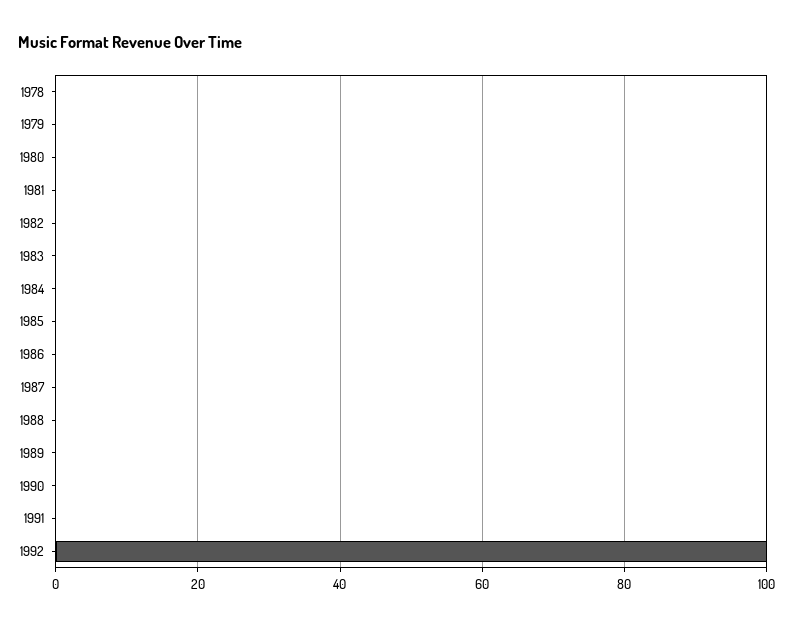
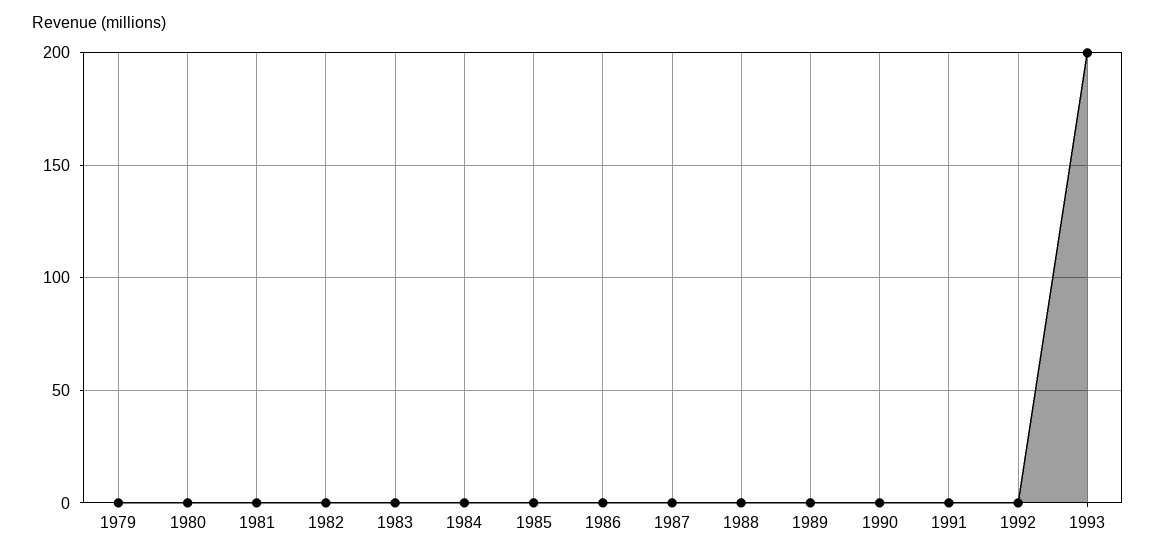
1978: 0 -> none
1992: 100 -> 0
1993: none -> 200

